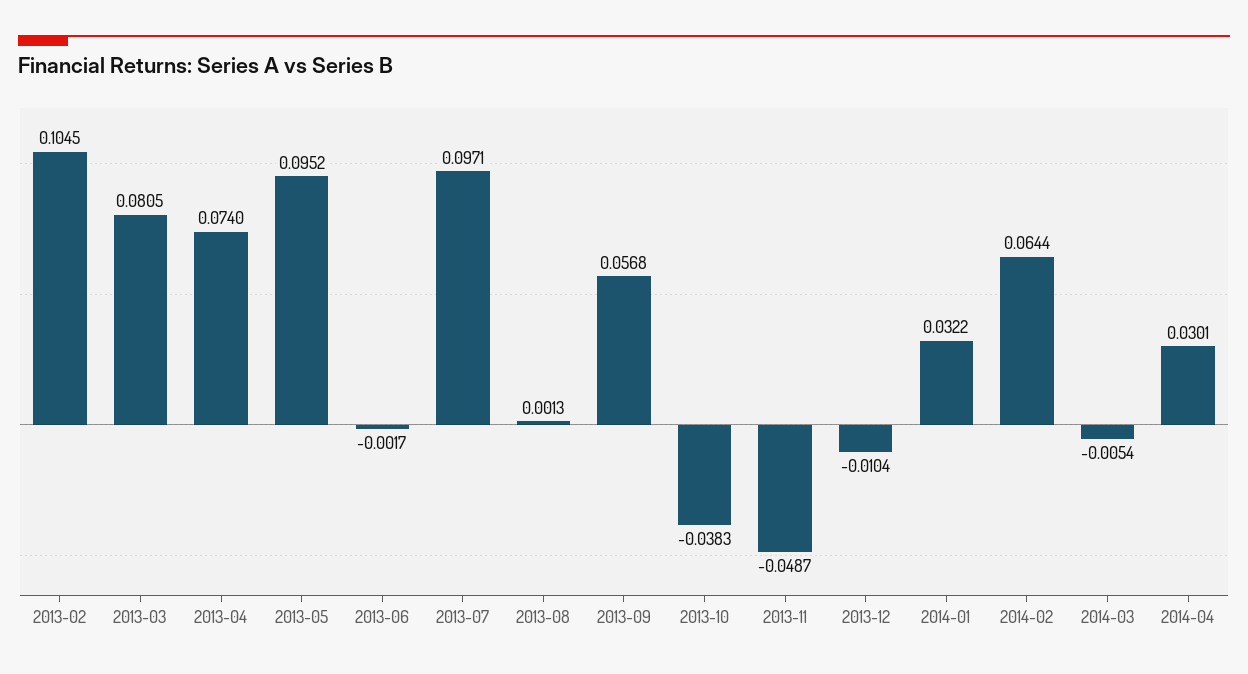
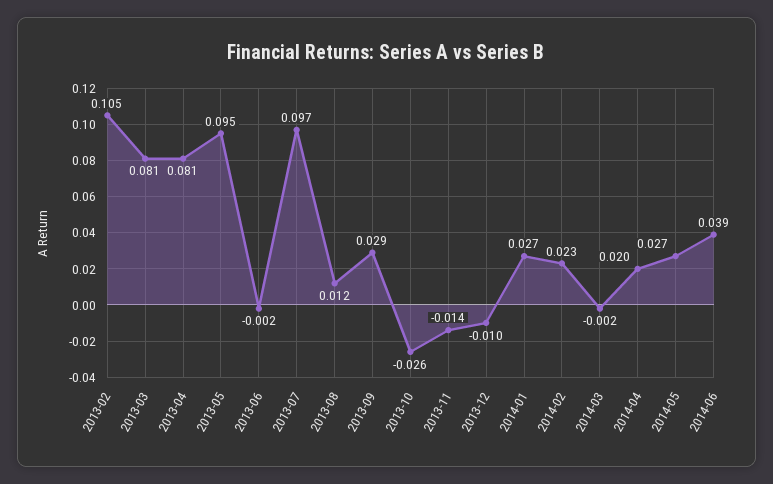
2013-04: 0.074 -> 0.081
2013-08: 0.0013 -> 0.012
2013-09: 0.0568 -> 0.029
2013-10: -0.0383 -> -0.026
2013-11: -0.0487 -> -0.014
2014-01: 0.0322 -> 0.027
2014-02: 0.0644 -> 0.023
2014-03: -0.0054 -> -0.002
2014-04: 0.0301 -> 0.02
2014-05: none -> 0.027
2014-06: none -> 0.039

